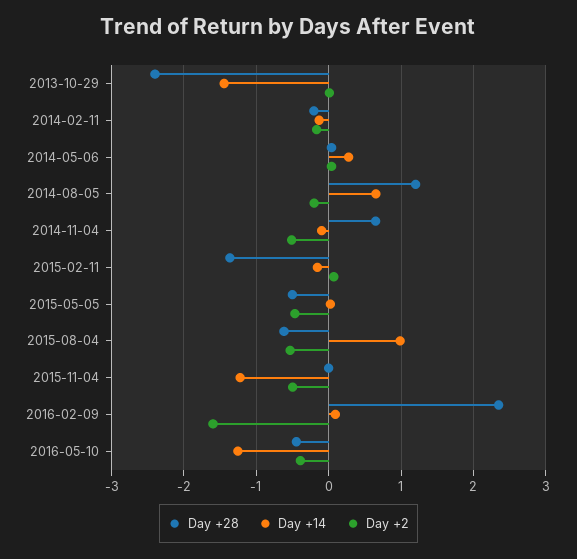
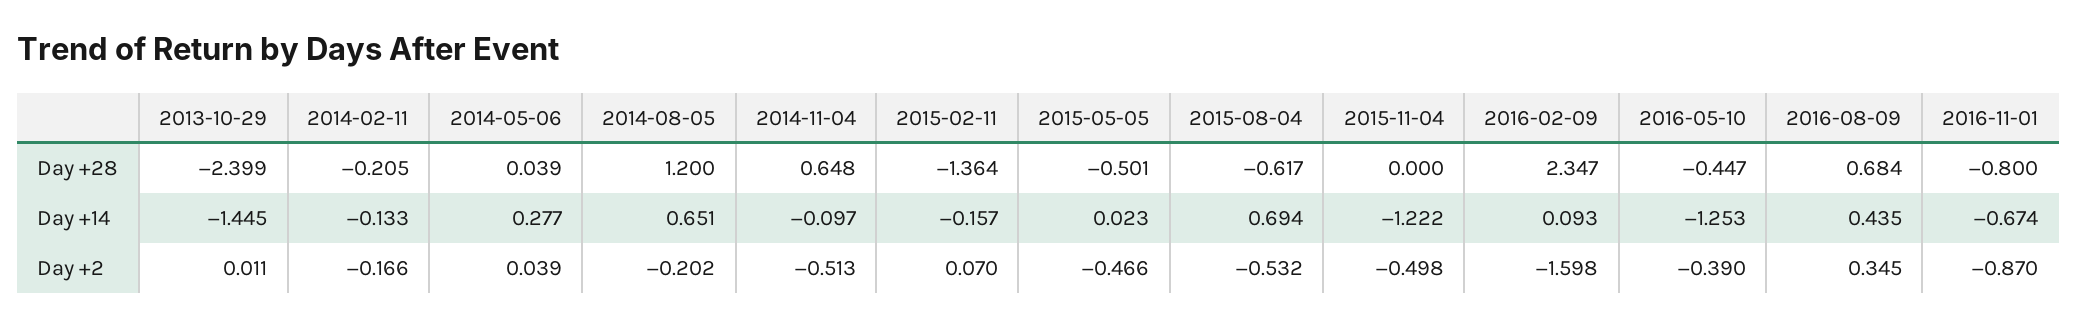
Day +14, 2015-08-04: 1 -> 0.694
Day +28, 2016-08-09: none -> 0.684
Day +28, 2016-11-01: none -> -0.8
Day +14, 2016-08-09: none -> 0.435
Day +14, 2016-11-01: none -> -0.674
Day +2, 2016-08-09: none -> 0.345
Day +2, 2016-11-01: none -> -0.87

